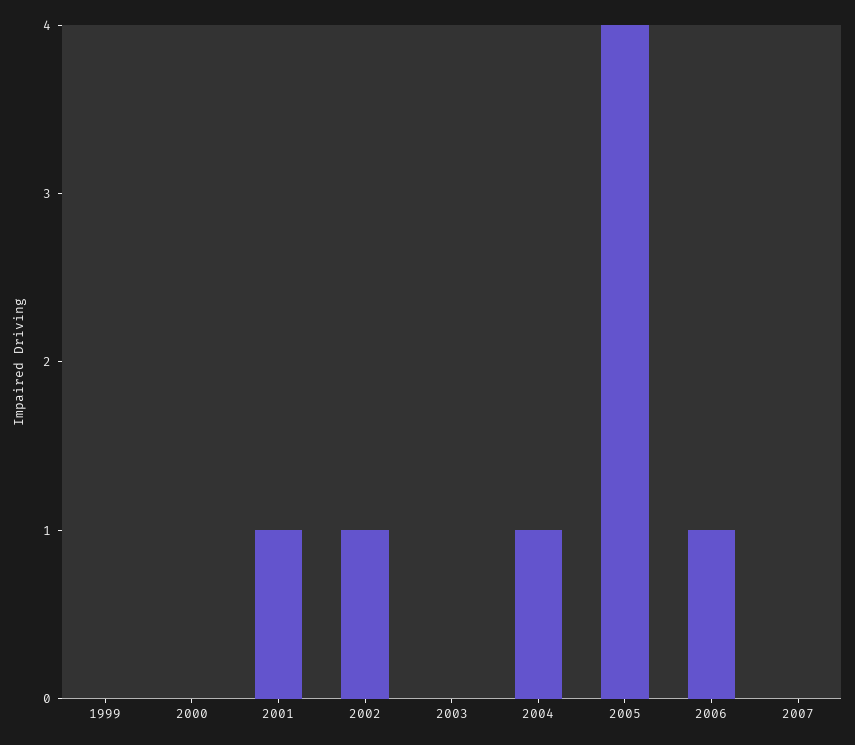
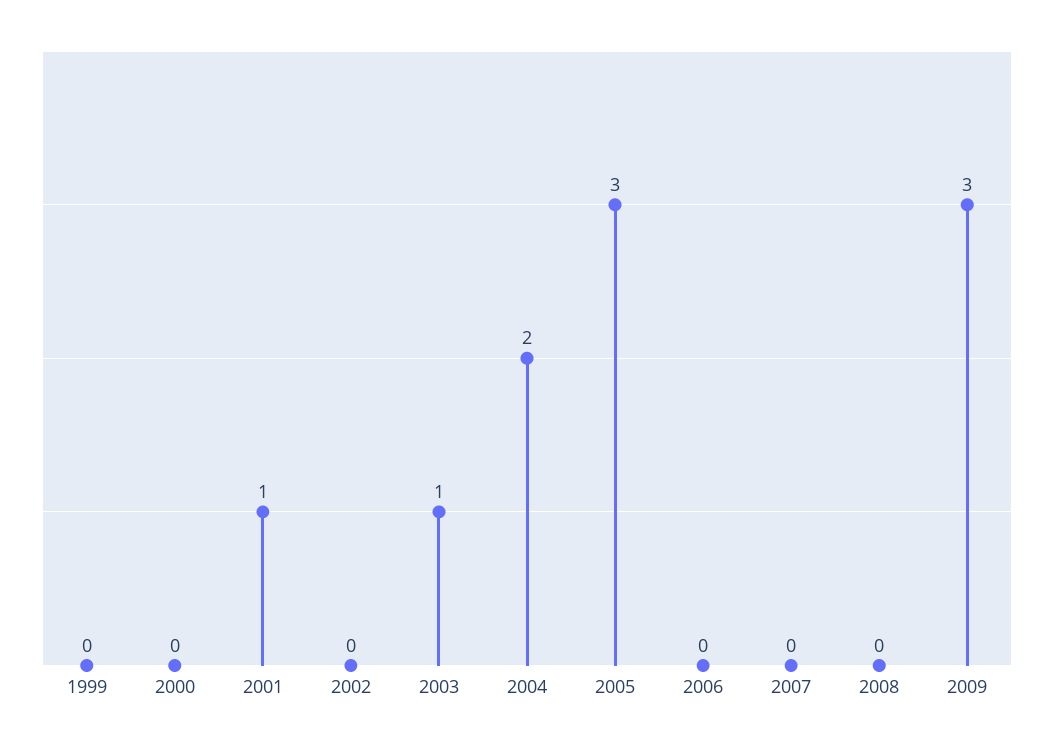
2002: 1 -> 0
2003: 0 -> 1
2004: 1 -> 2
2005: 4 -> 3
2006: 1 -> 0
2008: none -> 0
2009: none -> 3

